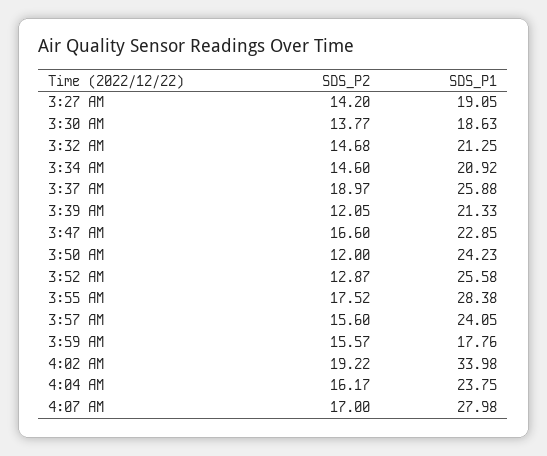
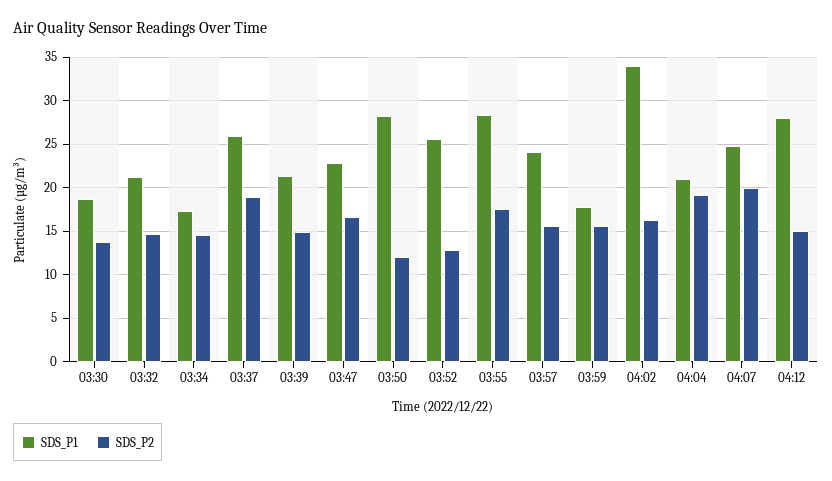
SDS_P2, 3:27 AM: 14.2 -> none
SDS_P1, 3:27 AM: 19.05 -> none
SDS_P1, 3:34 AM: 20.92 -> 17
SDS_P2, 3:39 AM: 12.05 -> 15
SDS_P1, 3:50 AM: 24.23 -> 28
SDS_P2, 4:02 AM: 19.22 -> 16
SDS_P2, 4:04 AM: 16.17 -> 19
SDS_P1, 4:04 AM: 23.75 -> 21
SDS_P2, 4:07 AM: 17 -> 20
SDS_P1, 4:07 AM: 27.98 -> 25
SDS_P1, 04:12: none -> 28
SDS_P2, 04:12: none -> 15

